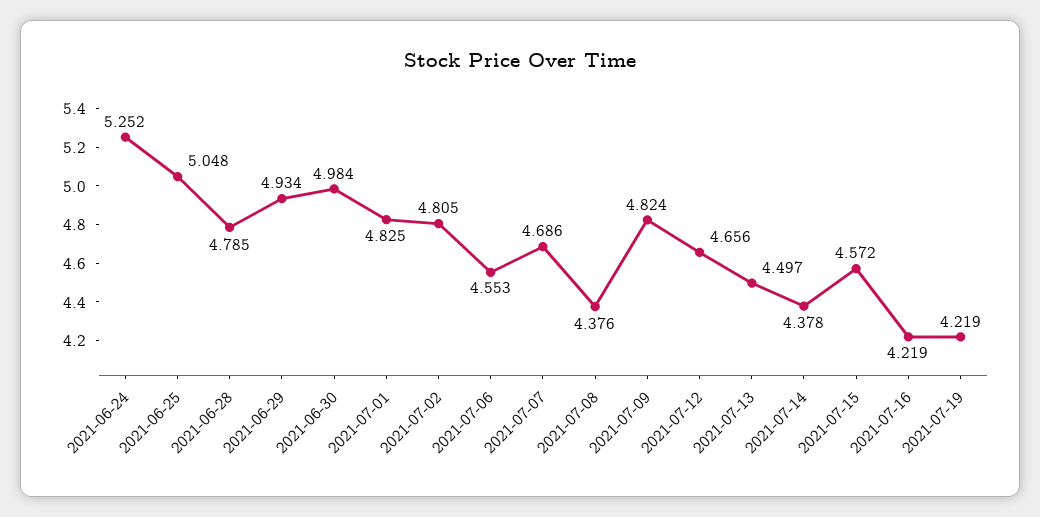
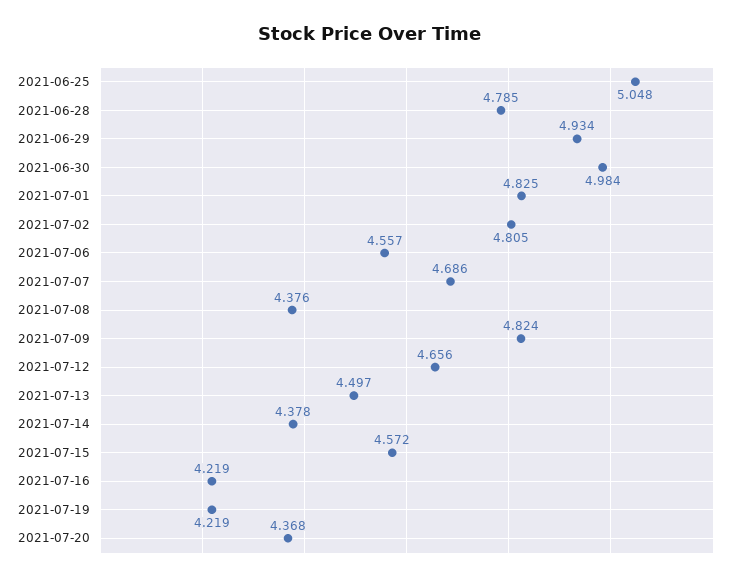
2021-06-24: 5.252 -> none
2021-07-06: 4.553 -> 4.557
2021-07-20: none -> 4.368

